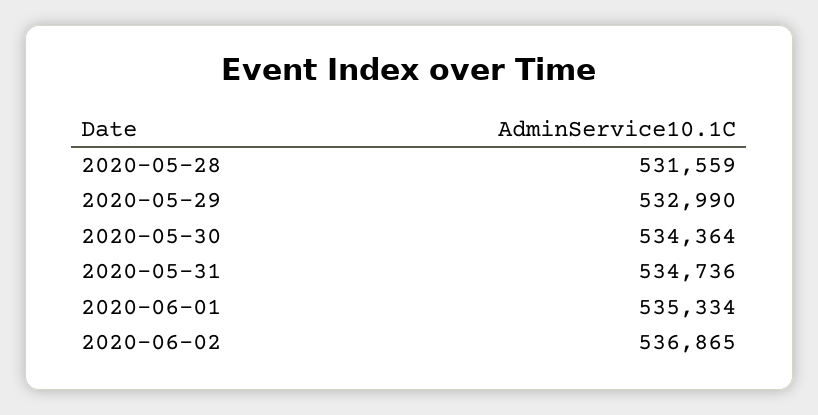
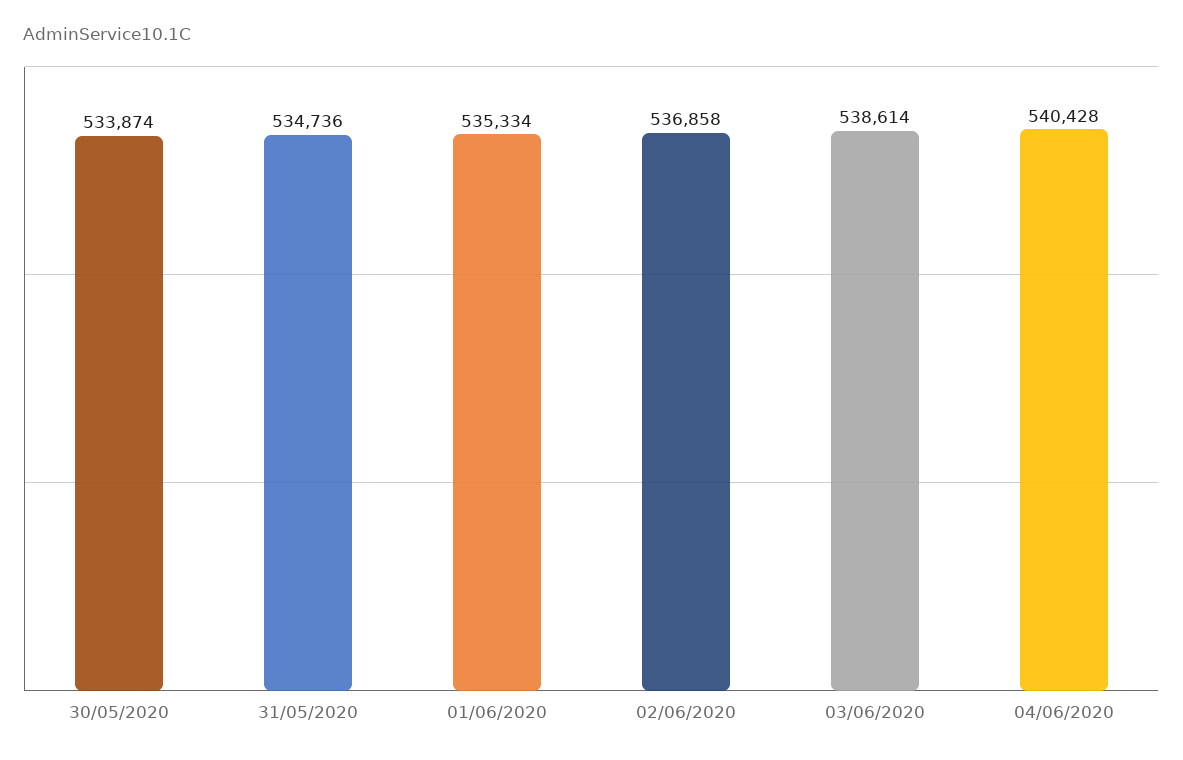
2020-05-28: 531559 -> none
2020-05-29: 532990 -> none
2020-05-30: 534364 -> 533874
2020-06-02: 536865 -> 536858
03/06/2020: none -> 538614
04/06/2020: none -> 540428

